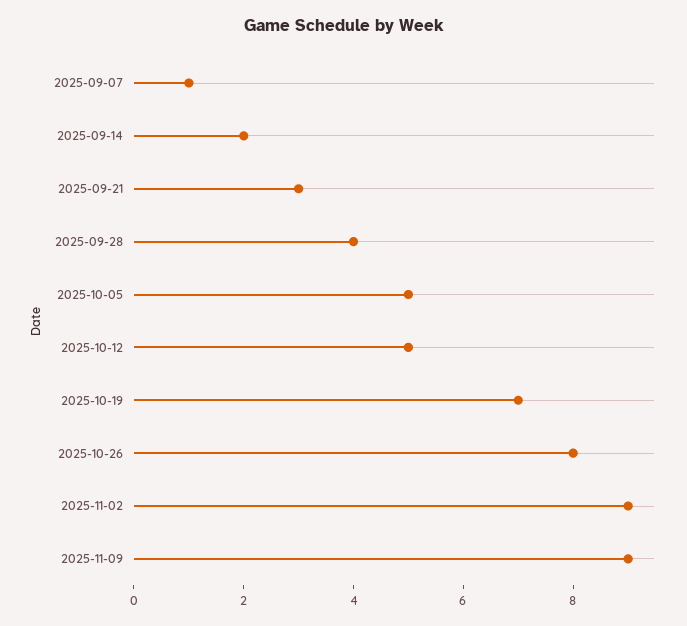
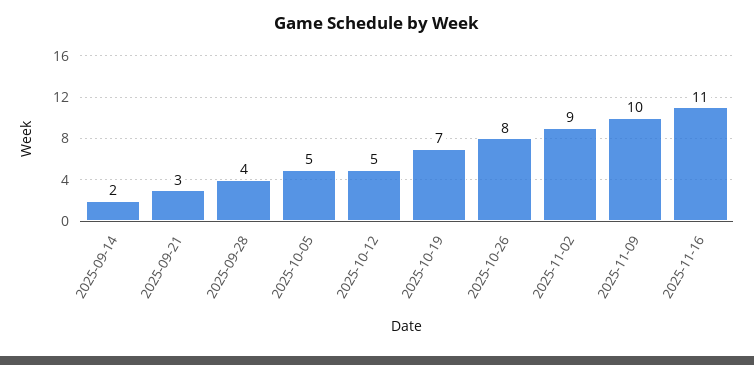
2025-09-07: 1 -> none
2025-11-09: 9 -> 10
2025-11-16: none -> 11

